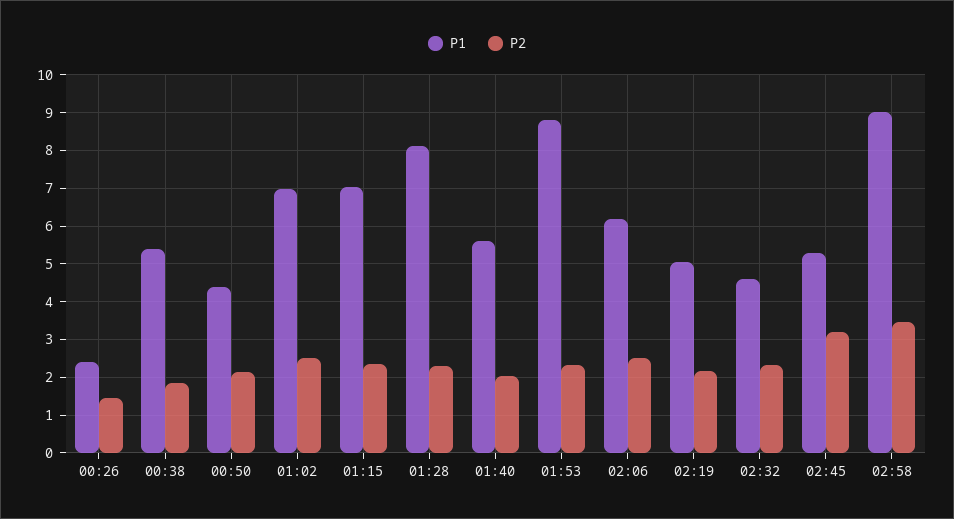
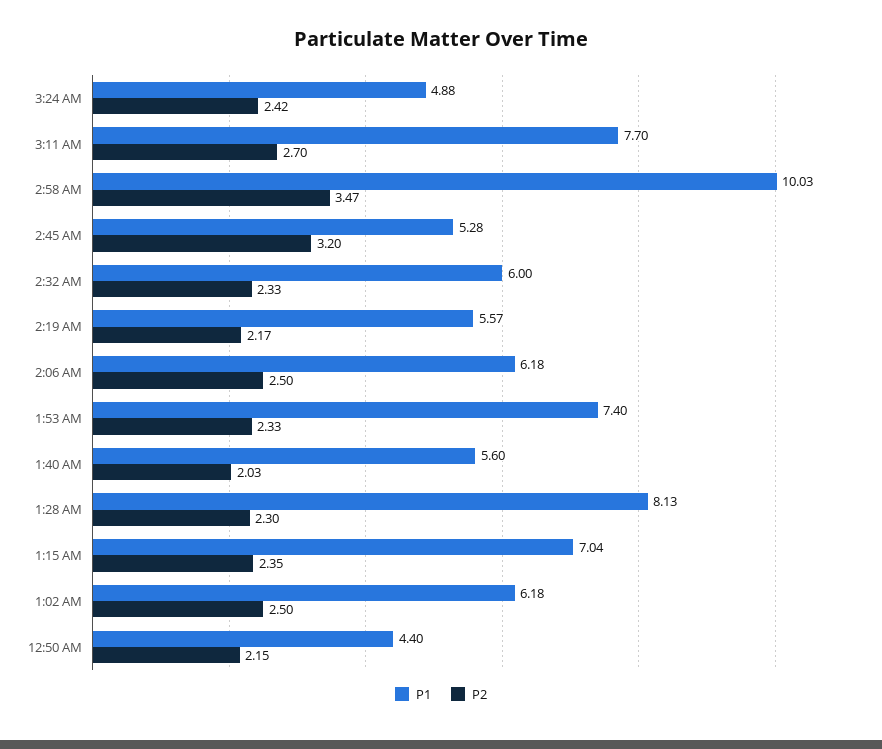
P1, 00:26: 2.4 -> none
P2, 00:26: 1.4 -> none
P1, 00:38: 5.4 -> none
P2, 00:38: 1.8 -> none
P1, 01:02: 7 -> 6.18
P1, 01:53: 8.8 -> 7.4
P1, 02:19: 5 -> 5.57
P1, 02:32: 4.6 -> 6
P1, 02:58: 9 -> 10.03
P1, 3:24 AM: none -> 4.88
P2, 3:24 AM: none -> 2.42
P1, 3:11 AM: none -> 7.7
P2, 3:11 AM: none -> 2.7

